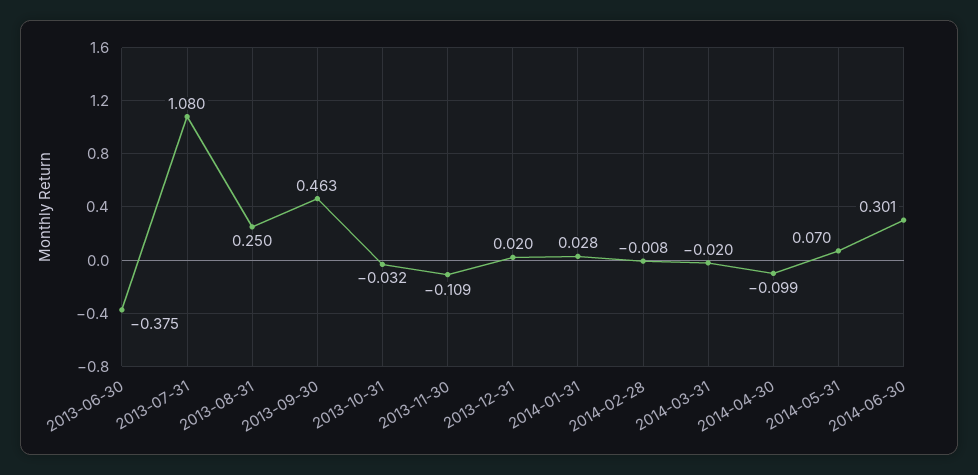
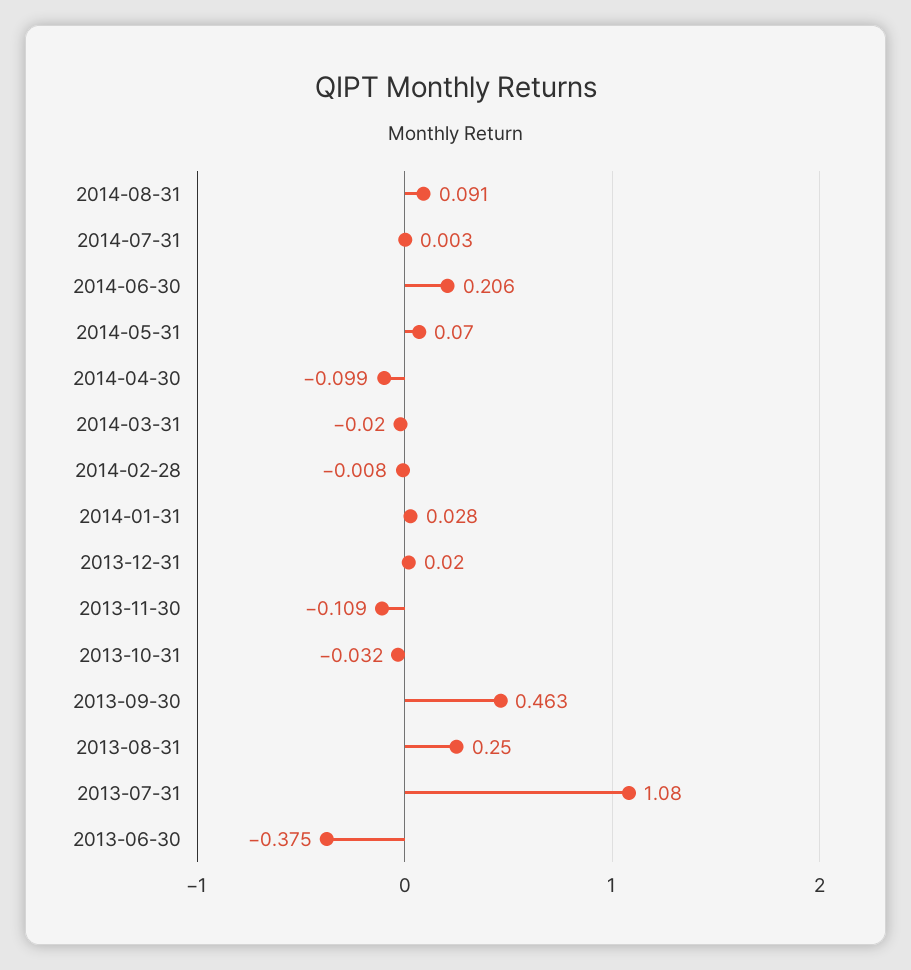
2014-06-30: 0.301 -> 0.206
2014-08-31: none -> 0.091
2014-07-31: none -> 0.003

